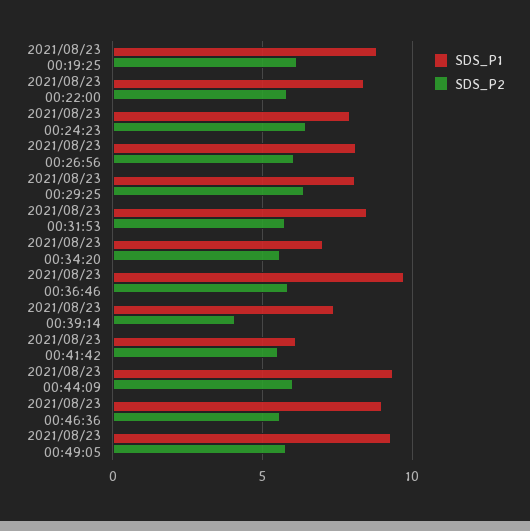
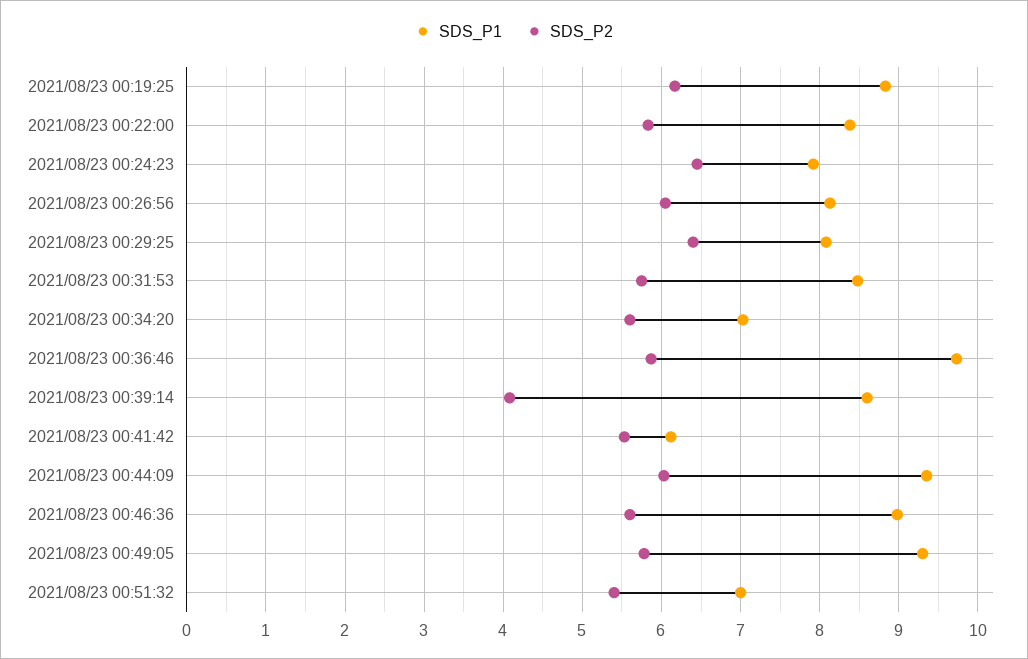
SDS_P1, 2021/08/23 00:39:14: 7.5 -> 8.6
SDS_P1, 2021/08/23 00:51:32: none -> 7
SDS_P2, 2021/08/23 00:51:32: none -> 5.4

